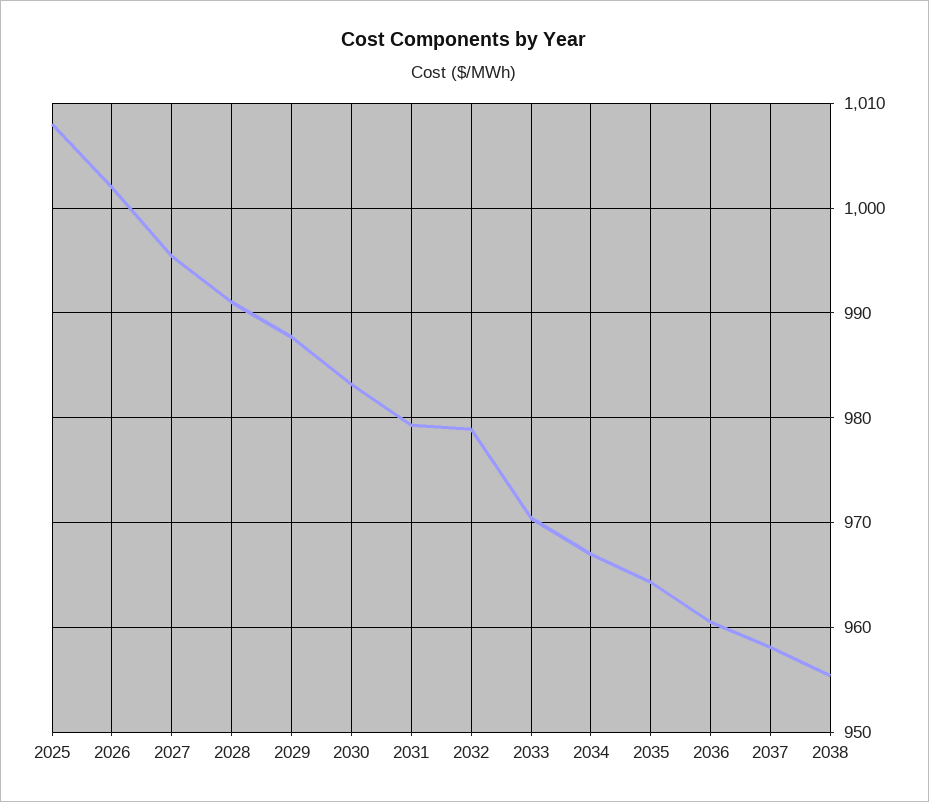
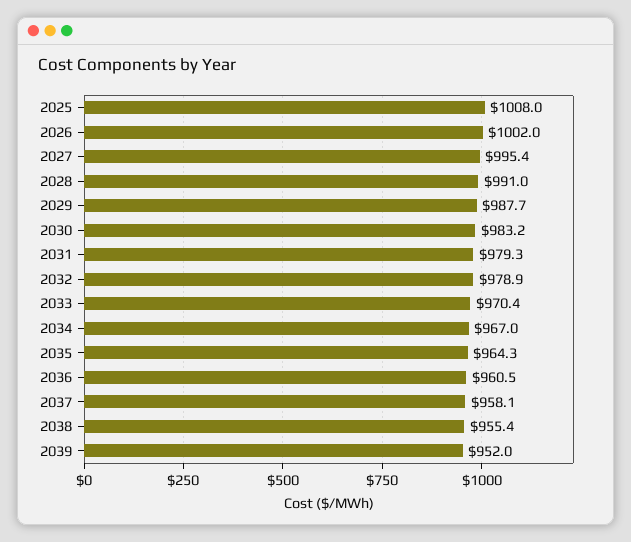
2039: none -> 952

